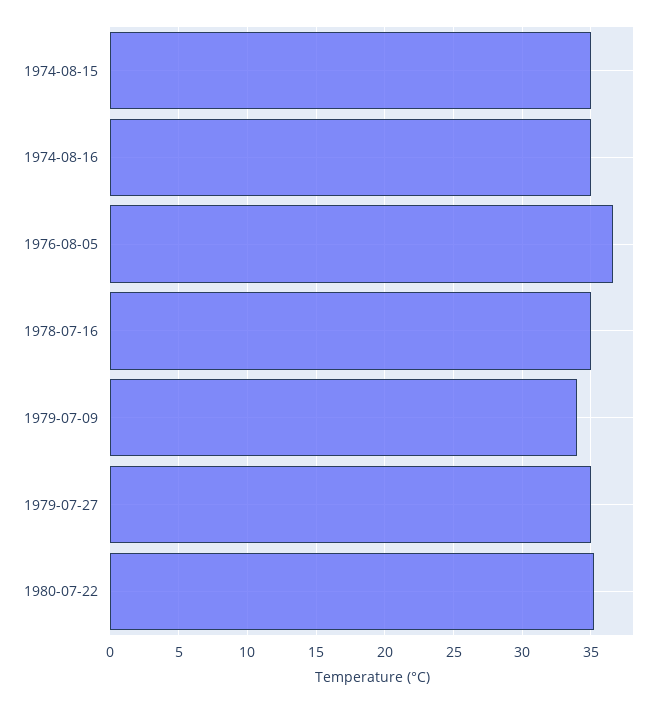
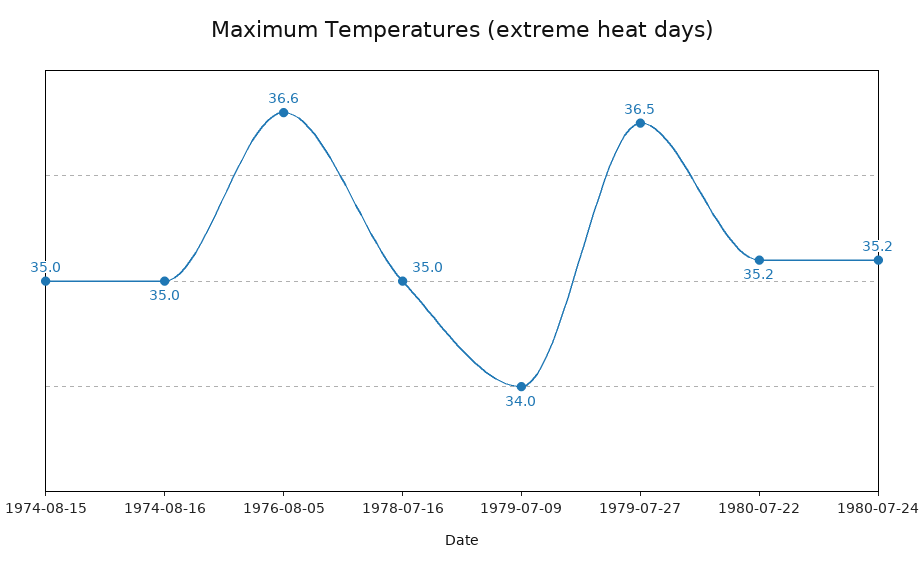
1979-07-27: 35 -> 36.5
1980-07-24: none -> 35.2

